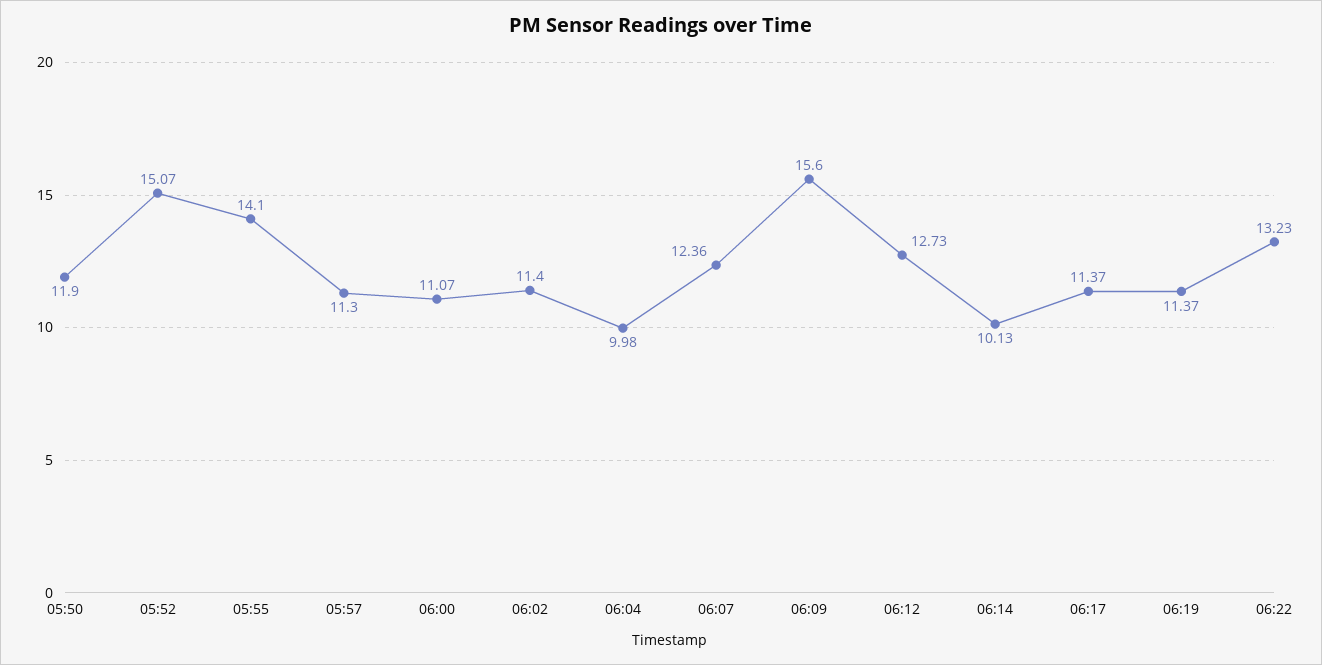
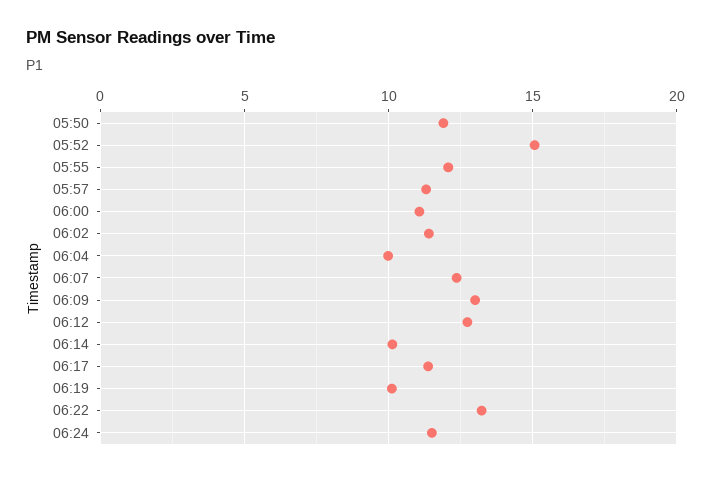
05:55: 14.1 -> 12
06:09: 15.6 -> 13
06:19: 11.37 -> 10
06:24: none -> 11.5

